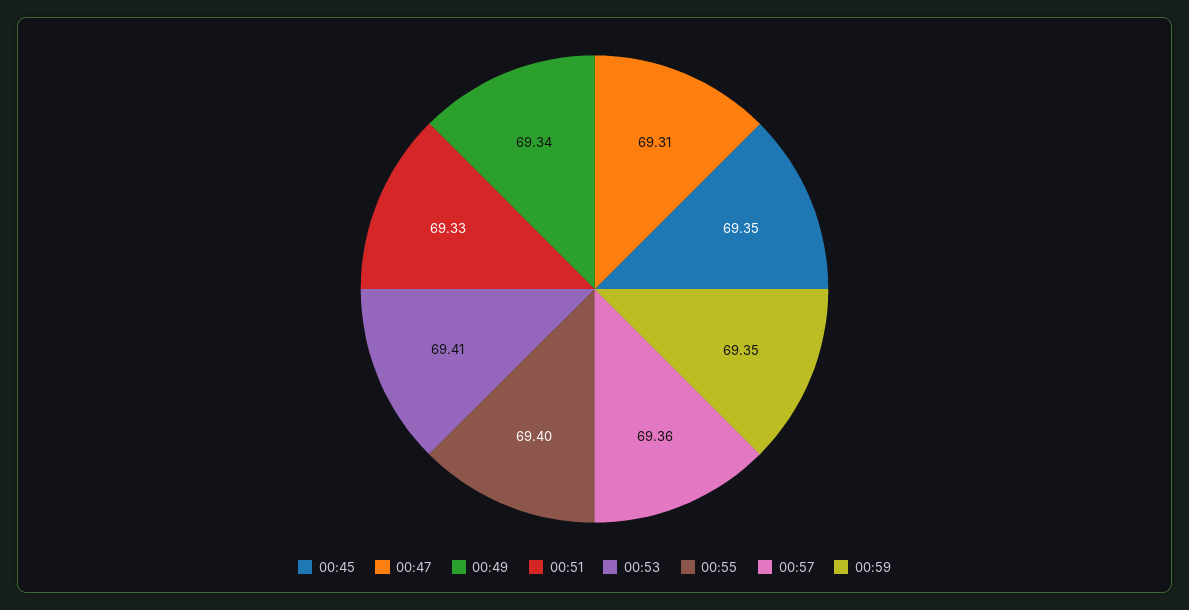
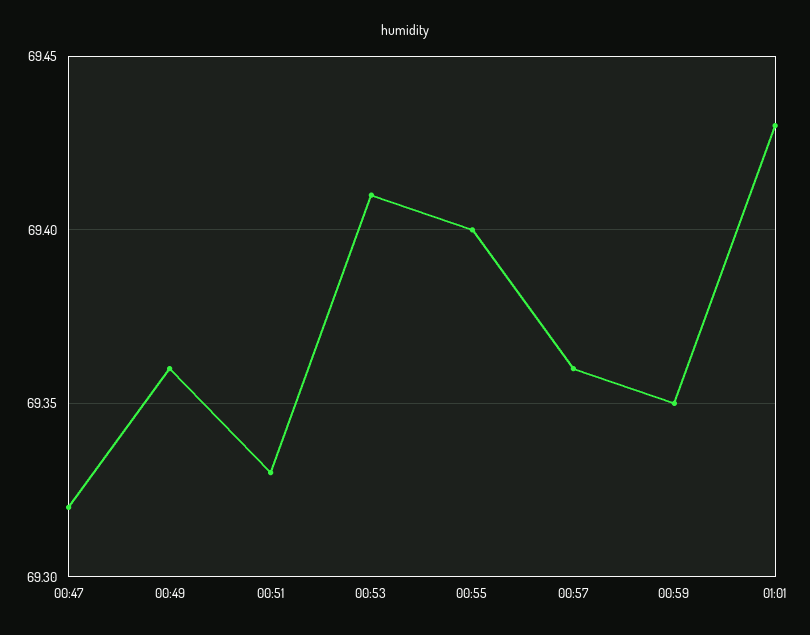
00:45: 69.35 -> none
00:47: 69.31 -> 69.32
00:49: 69.34 -> 69.36
01:01: none -> 69.43

